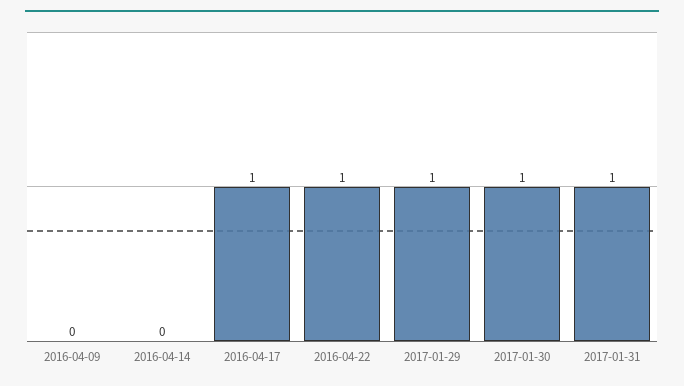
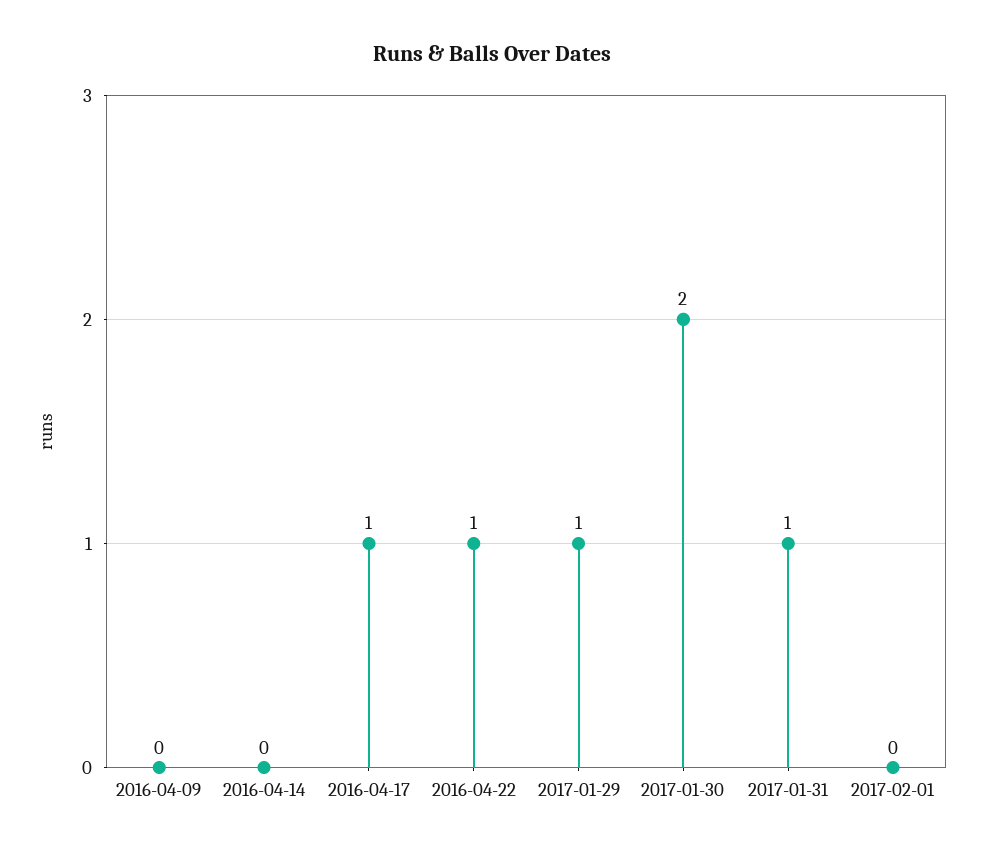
2017-01-30: 1 -> 2
2017-02-01: none -> 0

